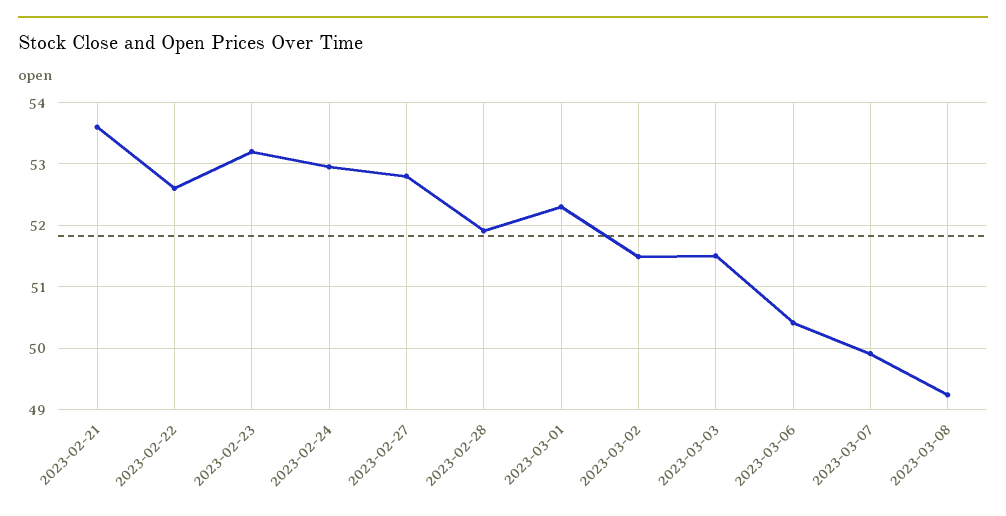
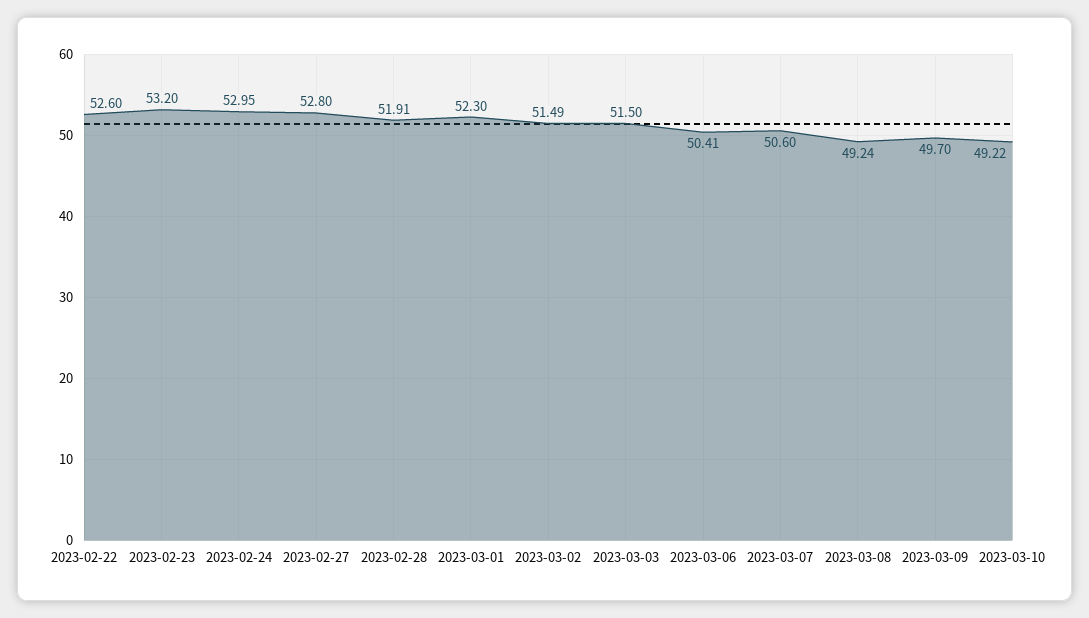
2023-02-21: 53.6 -> none
2023-03-07: 49.9 -> 50.6
2023-03-09: none -> 49.7
2023-03-10: none -> 49.22

